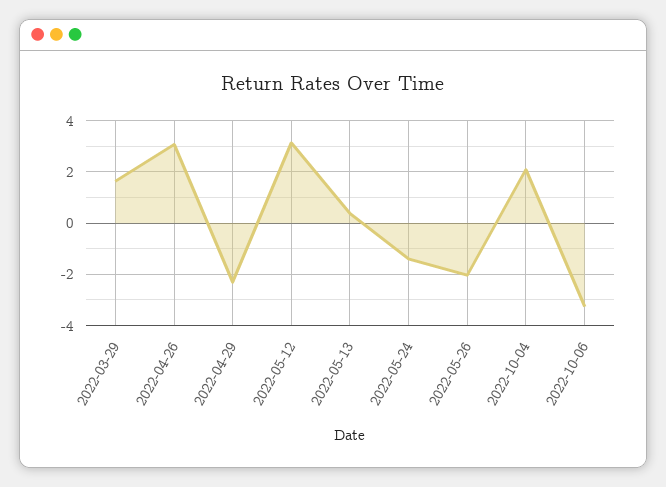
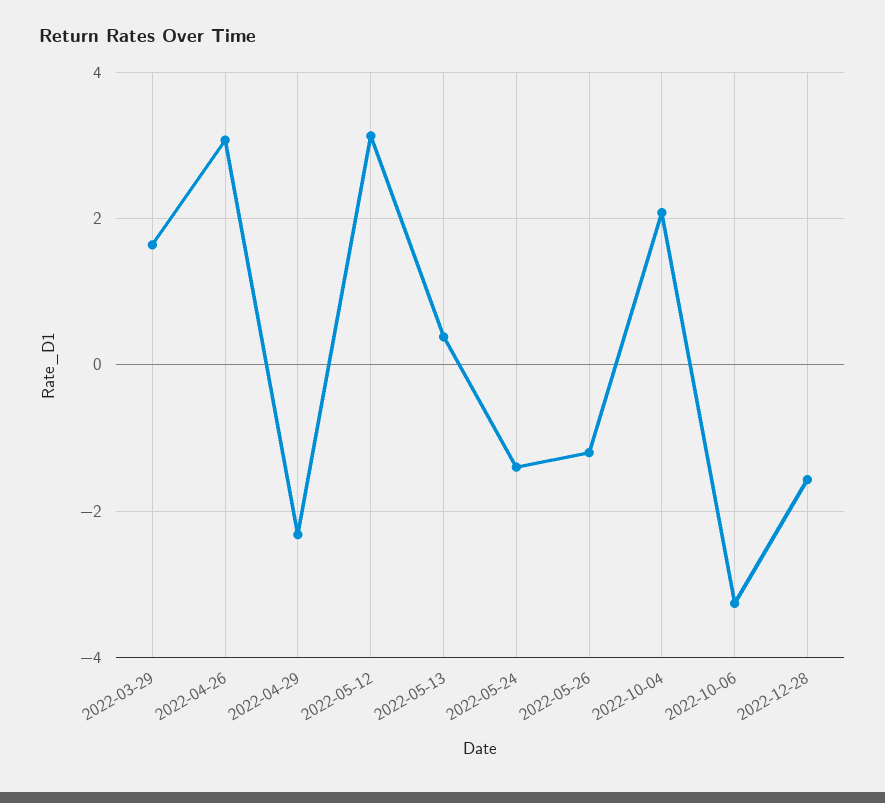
2022-05-26: -2 -> -1.2
2022-12-28: none -> -1.6

